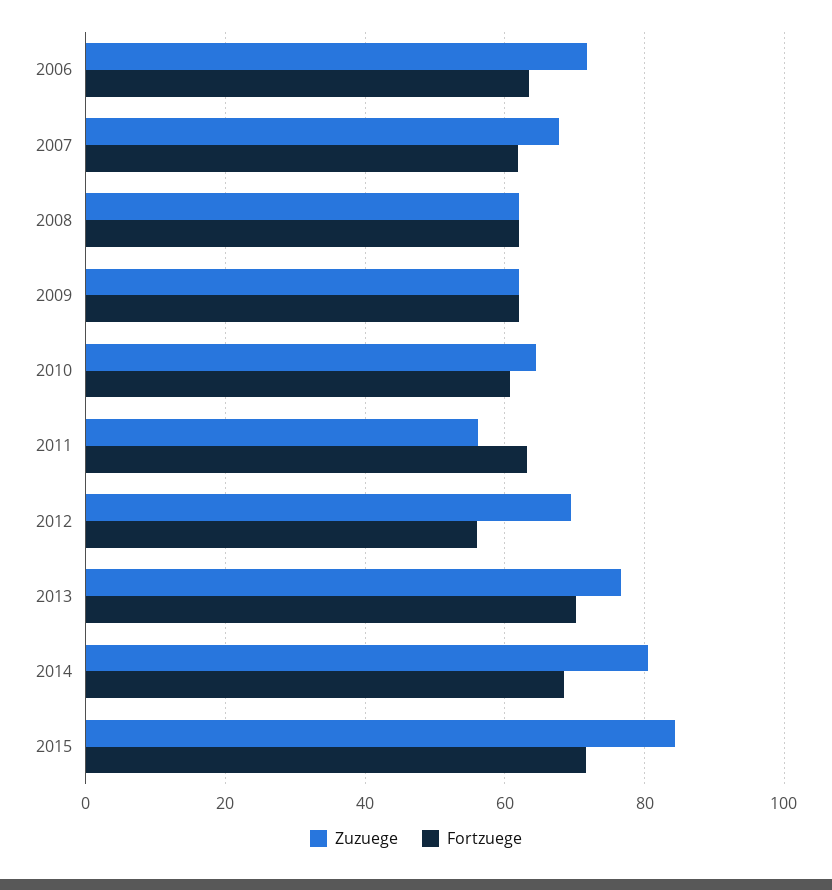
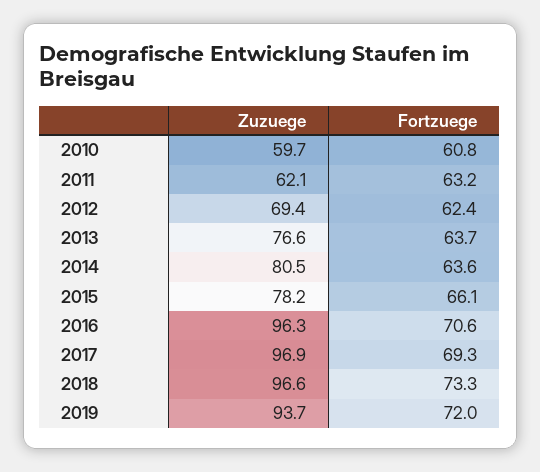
Zuzuege, 2006: 72 -> none
Fortzuege, 2006: 64 -> none
Zuzuege, 2007: 68 -> none
Fortzuege, 2007: 62 -> none
Zuzuege, 2008: 62 -> none
Fortzuege, 2008: 62 -> none
Zuzuege, 2009: 62 -> none
Fortzuege, 2009: 62 -> none
Zuzuege, 2010: 64 -> 59.7
Zuzuege, 2011: 56 -> 62.1
Fortzuege, 2012: 56 -> 62.4
Fortzuege, 2013: 70 -> 63.7
Fortzuege, 2014: 68 -> 63.6
Zuzuege, 2015: 84 -> 78.2
Fortzuege, 2015: 72 -> 66.1
Zuzuege, 2016: none -> 96.3
Fortzuege, 2016: none -> 70.6
Zuzuege, 2017: none -> 96.9
Fortzuege, 2017: none -> 69.3
Zuzuege, 2018: none -> 96.6
Fortzuege, 2018: none -> 73.3
Zuzuege, 2019: none -> 93.7
Fortzuege, 2019: none -> 72

